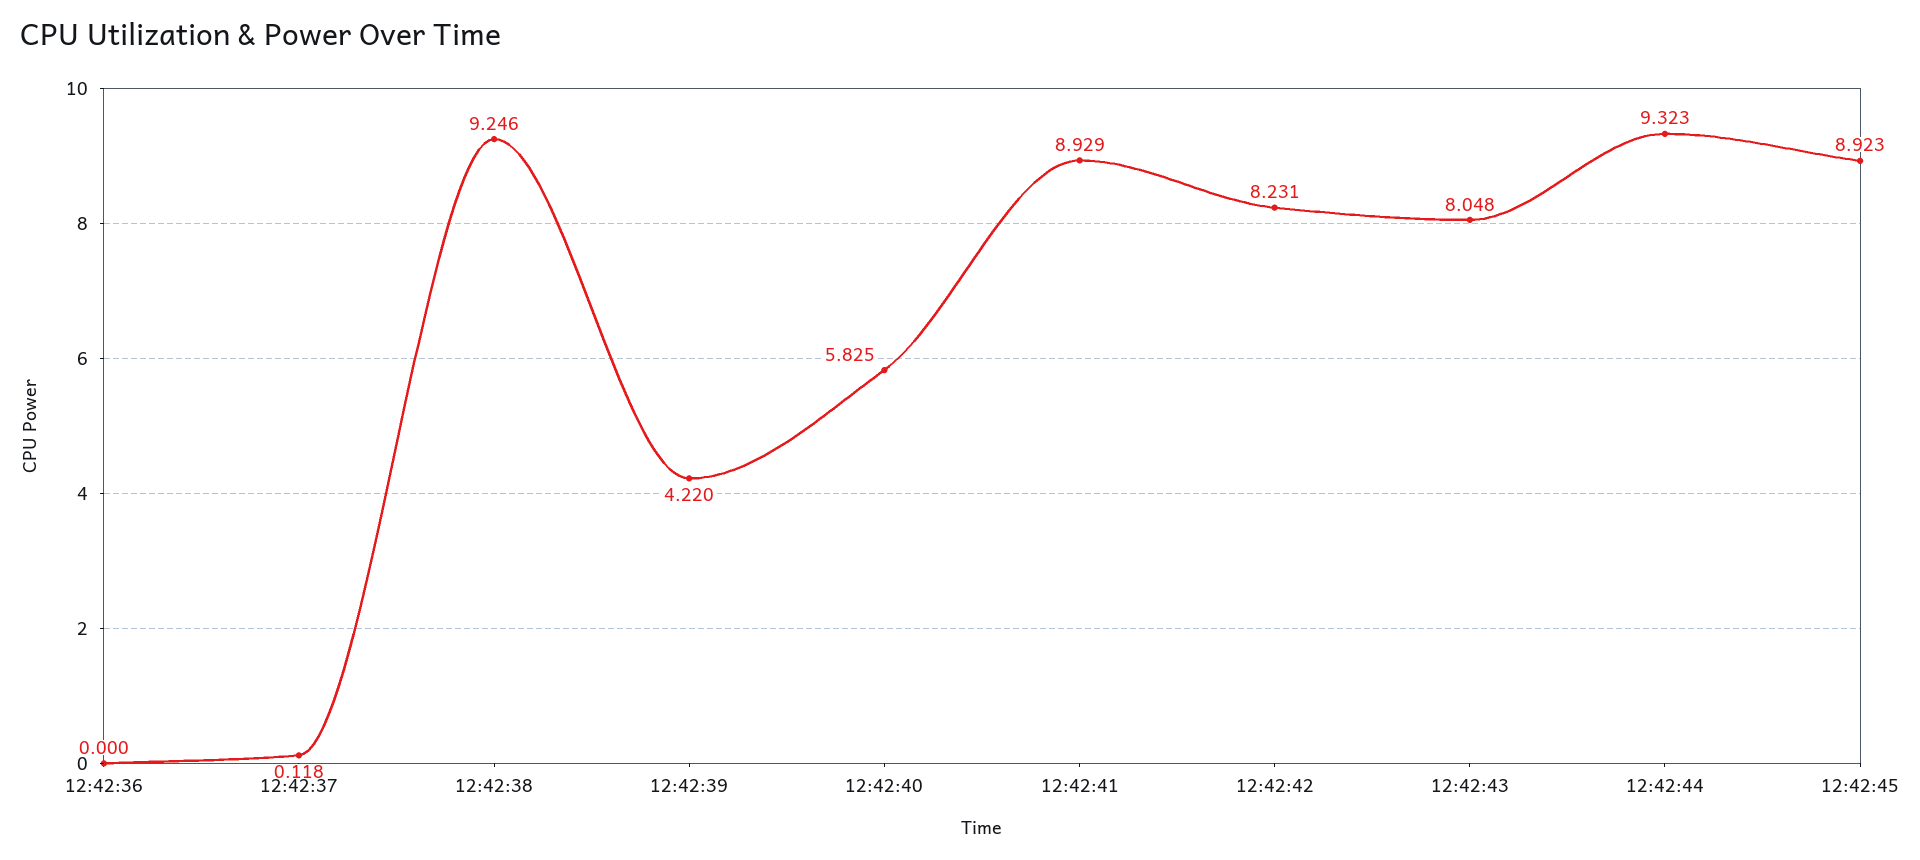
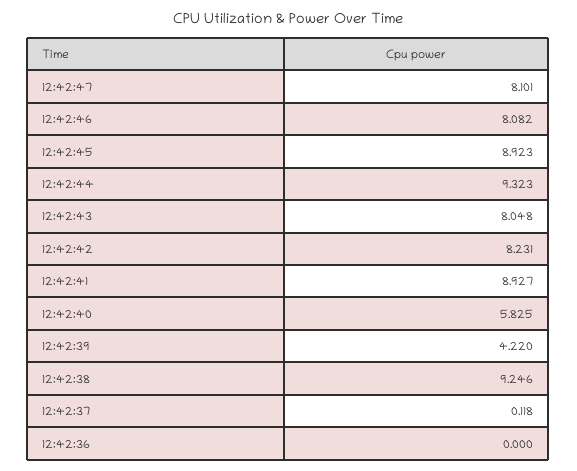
12:42:41: 8.929 -> 8.927
12:42:47: none -> 8.101
12:42:46: none -> 8.082

